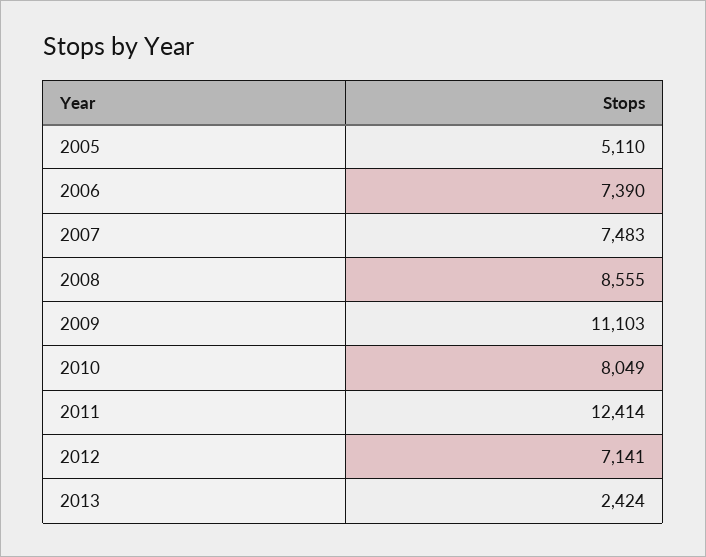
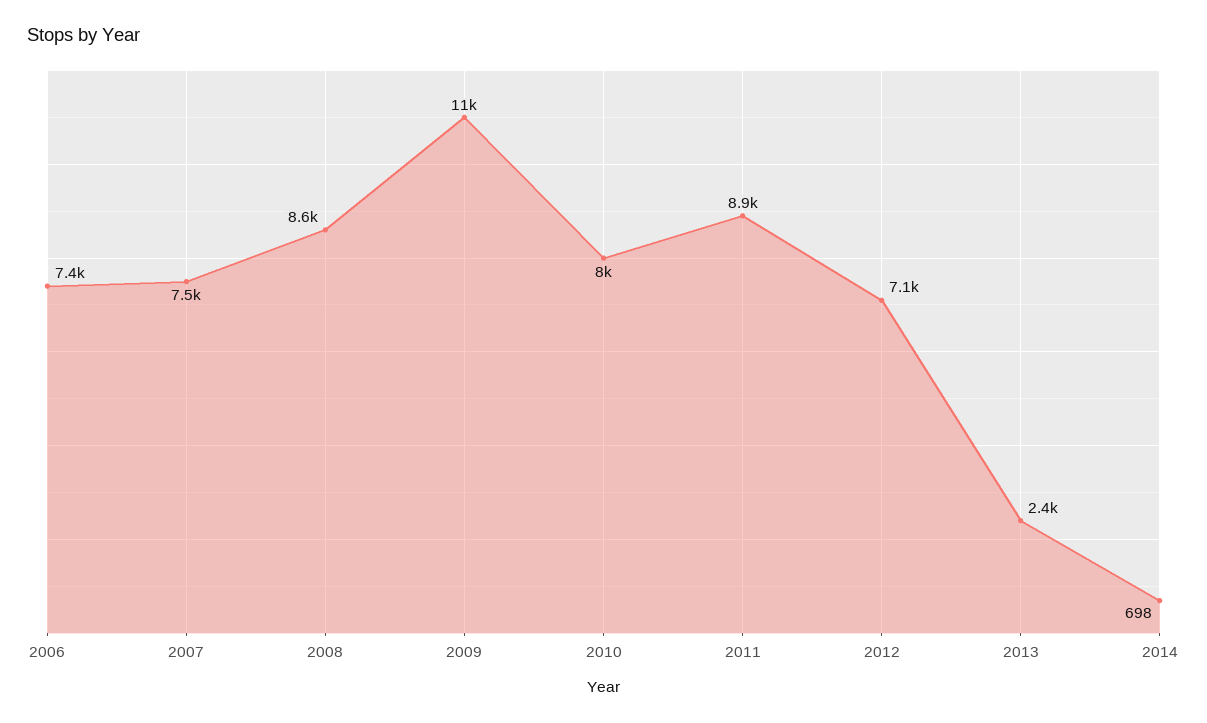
2005: 5110 -> none
2011: 12414 -> 8900
2014: none -> 698

